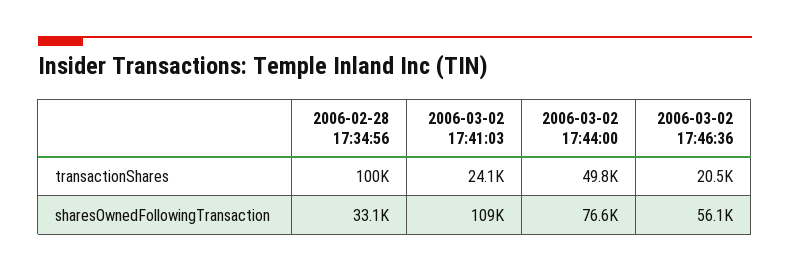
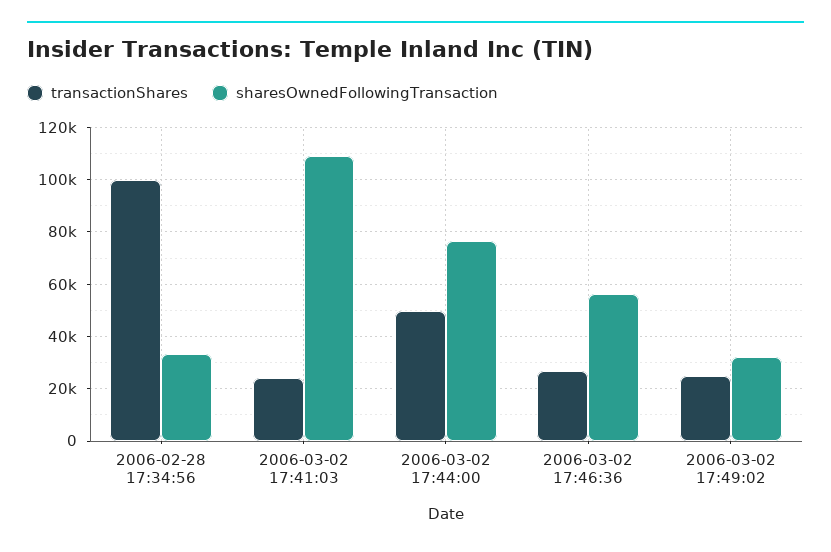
transactionShares, 2006-03-02 17:46:36: 20500 -> 27500
transactionShares, 2006-03-02 17:49:02: none -> 25000
sharesOwnedFollowingTransaction, 2006-03-02 17:49:02: none -> 32500

